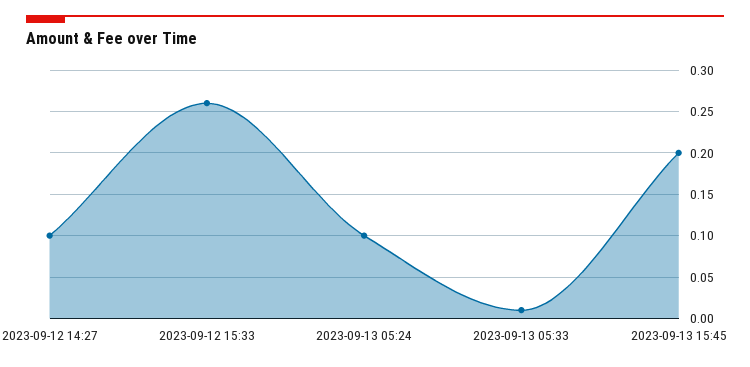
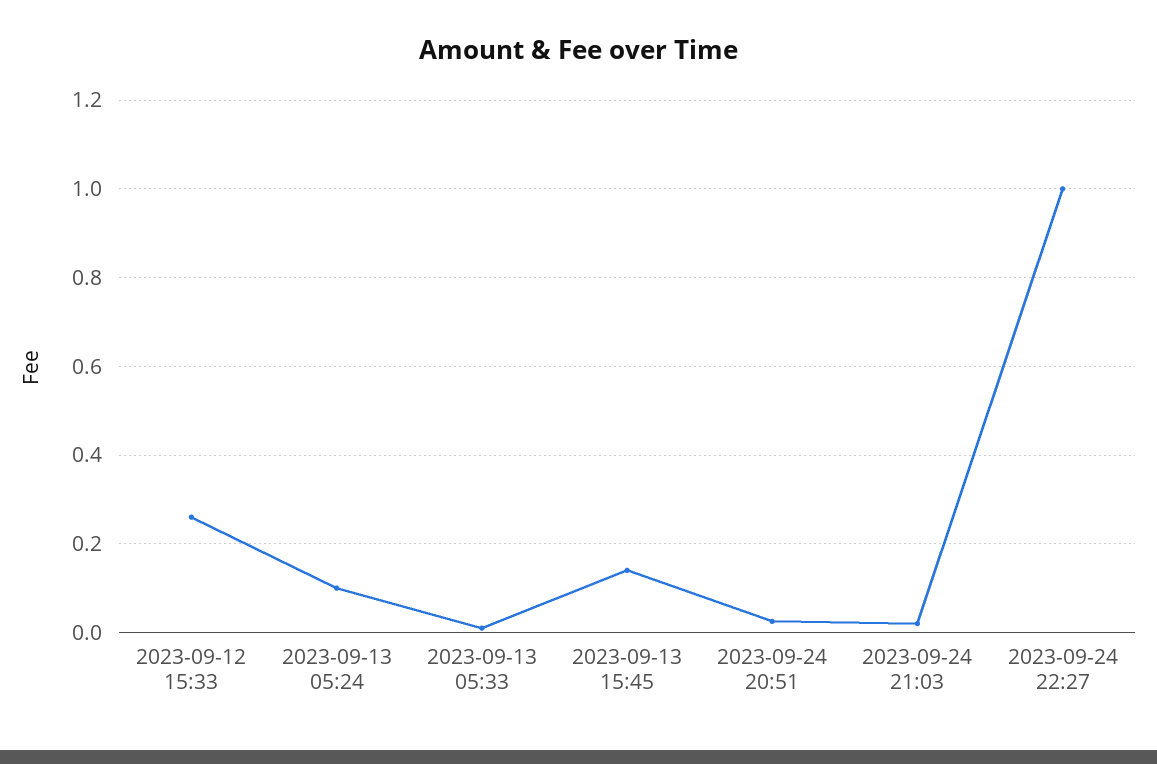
2023-09-12 14:27: 0.1 -> none
2023-09-13 15:45: 0.2 -> 0.14
2023-09-24 20:51: none -> 0.02
2023-09-24 21:03: none -> 0.02
2023-09-24 22:27: none -> 1

